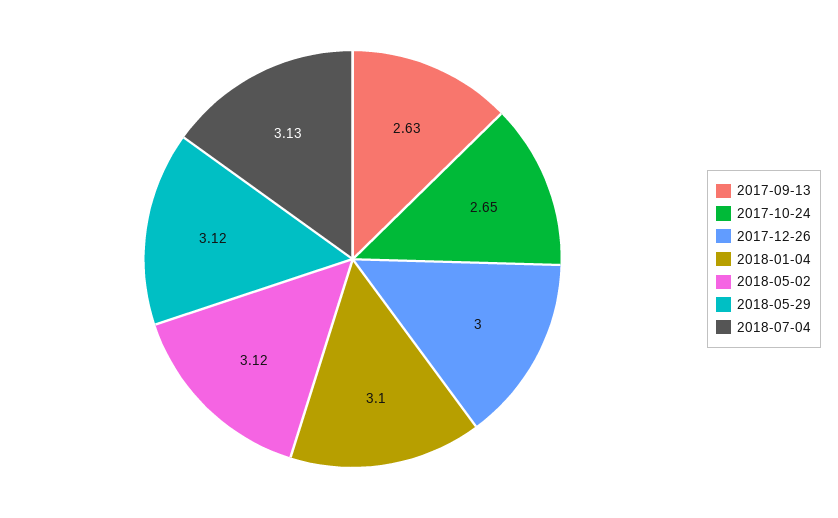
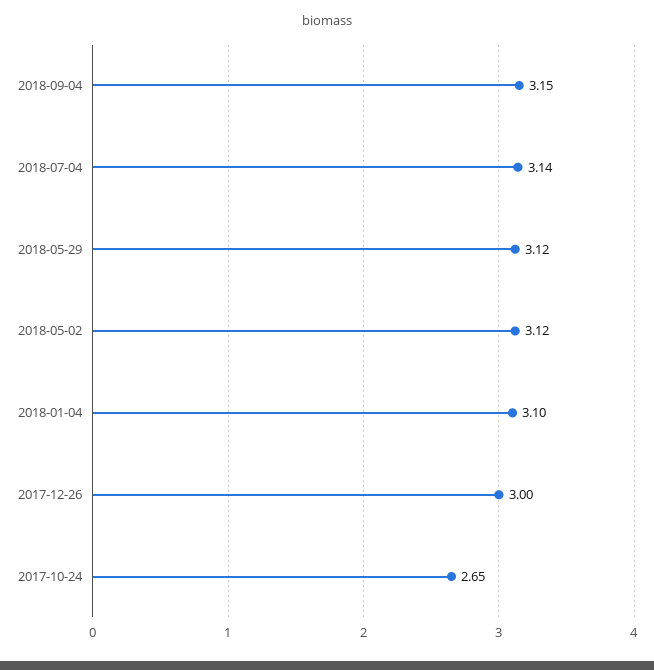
2017-09-13: 2.63 -> none
2018-07-04: 3.13 -> 3.14
2018-09-04: none -> 3.15

